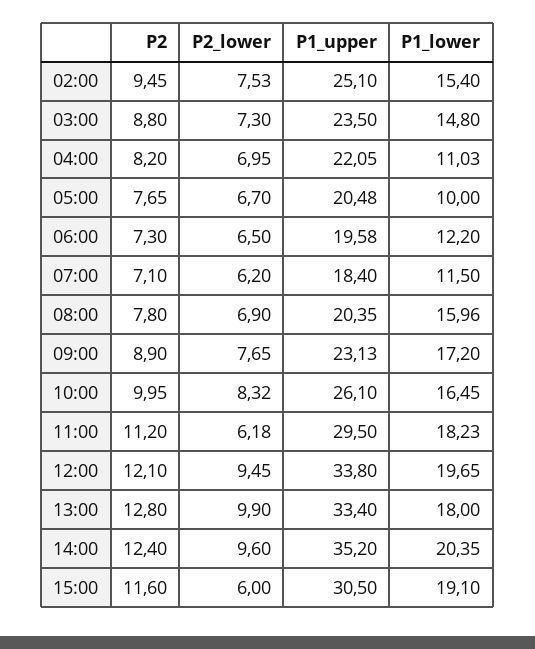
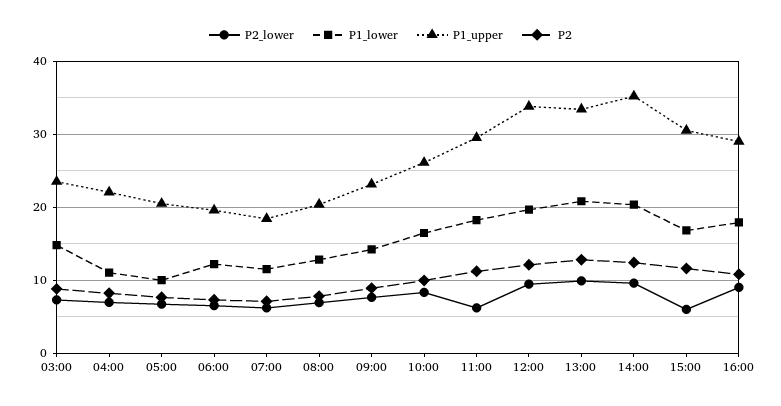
P2, 02:00: 9.45 -> none
P2_lower, 02:00: 7.53 -> none
P1_upper, 02:00: 25.1 -> none
P1_lower, 02:00: 15.4 -> none
P1_lower, 08:00: 15.96 -> 13
P1_lower, 09:00: 17.2 -> 14
P1_lower, 13:00: 18 -> 21
P1_lower, 15:00: 19.1 -> 17
P2_lower, 16:00: none -> 9
P1_lower, 16:00: none -> 18
P1_upper, 16:00: none -> 29
P2, 16:00: none -> 11

